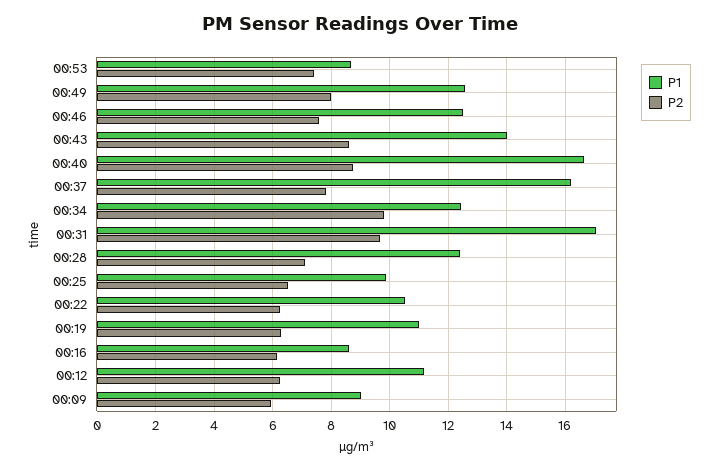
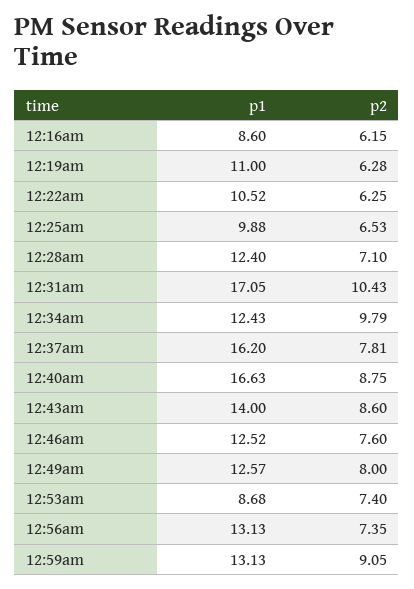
P2, 00:31: 9.75 -> 10.43
P1, 00:12: 11.25 -> none
P2, 00:12: 6.25 -> none
P1, 00:09: 9 -> none
P2, 00:09: 6 -> none
P1, 12:56am: none -> 13.13
P2, 12:56am: none -> 7.35
P1, 12:59am: none -> 13.13
P2, 12:59am: none -> 9.05

